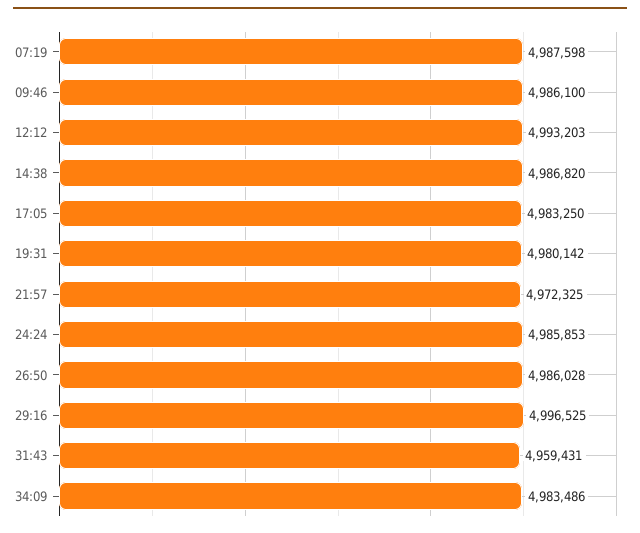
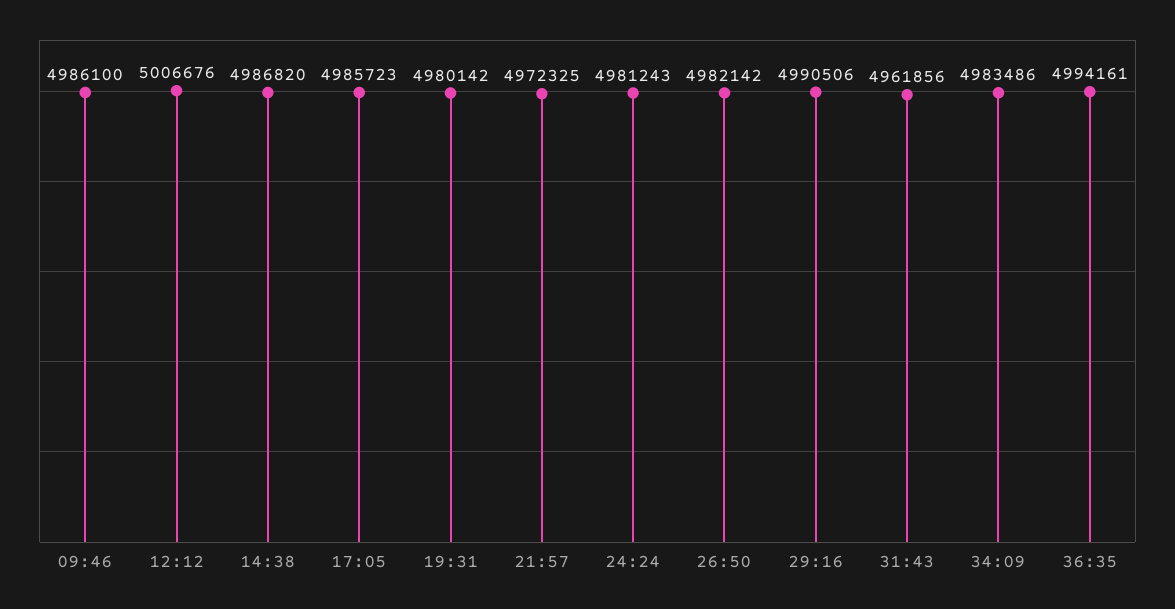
07:19: 4987598 -> none
12:12: 4993203 -> 5006676
17:05: 4983250 -> 4985723
24:24: 4985853 -> 4981243
26:50: 4986028 -> 4982142
29:16: 4996525 -> 4990506
31:43: 4959431 -> 4961856
36:35: none -> 4994161

